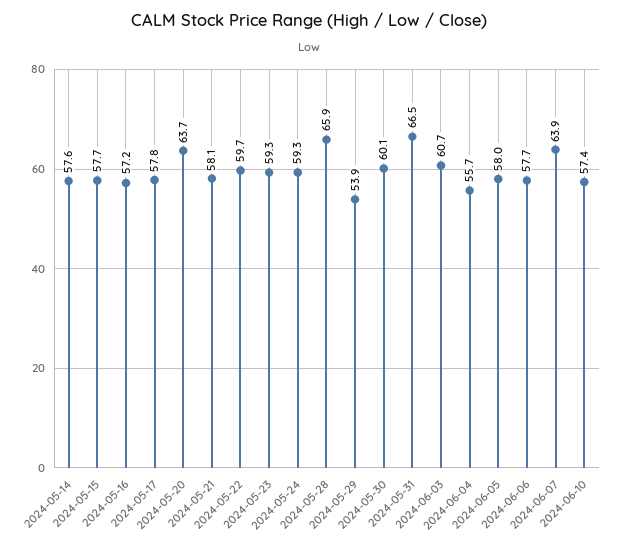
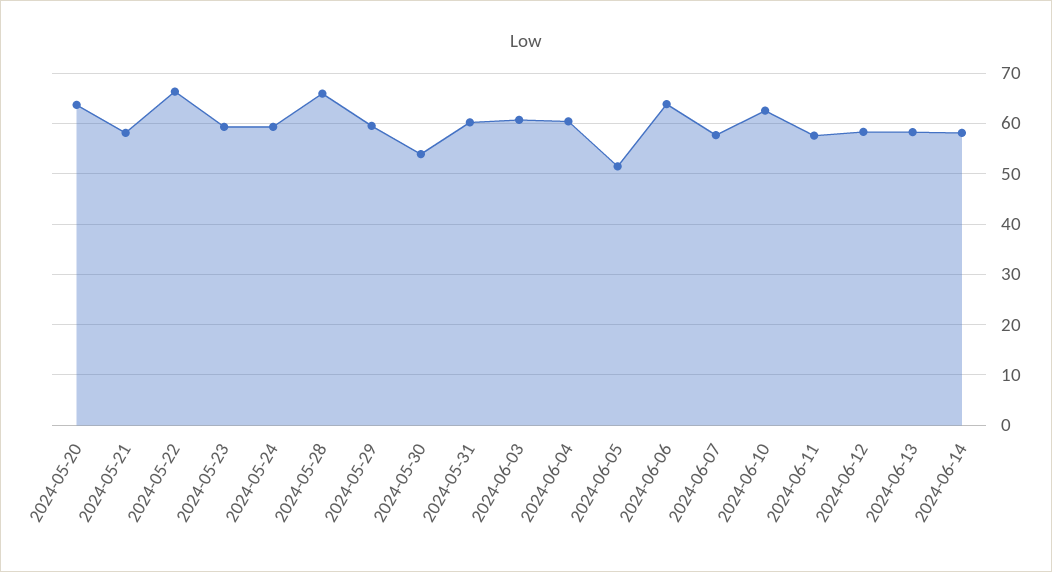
2024-05-14: 57.6 -> none
2024-05-15: 57.7 -> none
2024-05-16: 57.2 -> none
2024-05-17: 57.8 -> none
2024-05-22: 59.7 -> 66
2024-05-29: 53.9 -> 60
2024-05-30: 60.1 -> 54
2024-05-31: 66.5 -> 60
2024-06-04: 55.7 -> 60
2024-06-05: 58 -> 52
2024-06-06: 57.7 -> 64
2024-06-07: 63.9 -> 58
2024-06-10: 57.4 -> 62
2024-06-11: none -> 58
2024-06-12: none -> 58
2024-06-13: none -> 58
2024-06-14: none -> 58

